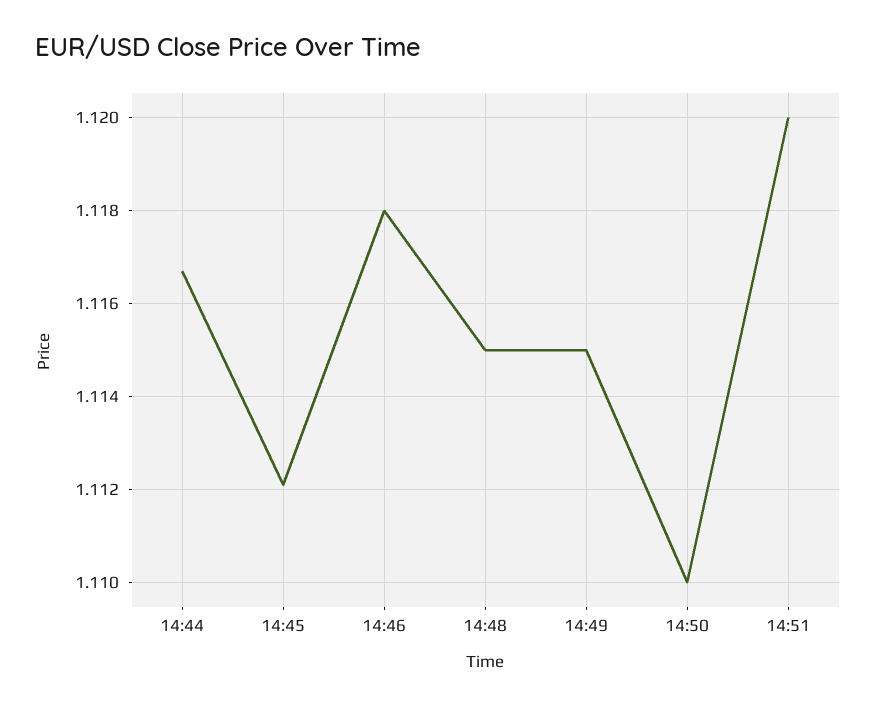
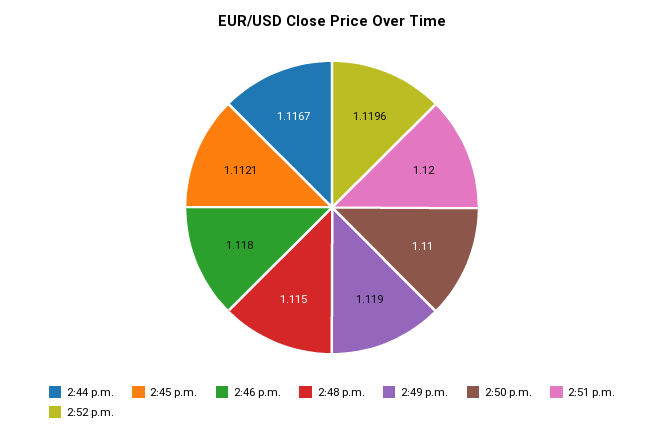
14:49: 1.115 -> 1.119
2:52 p.m.: none -> 1.1196

